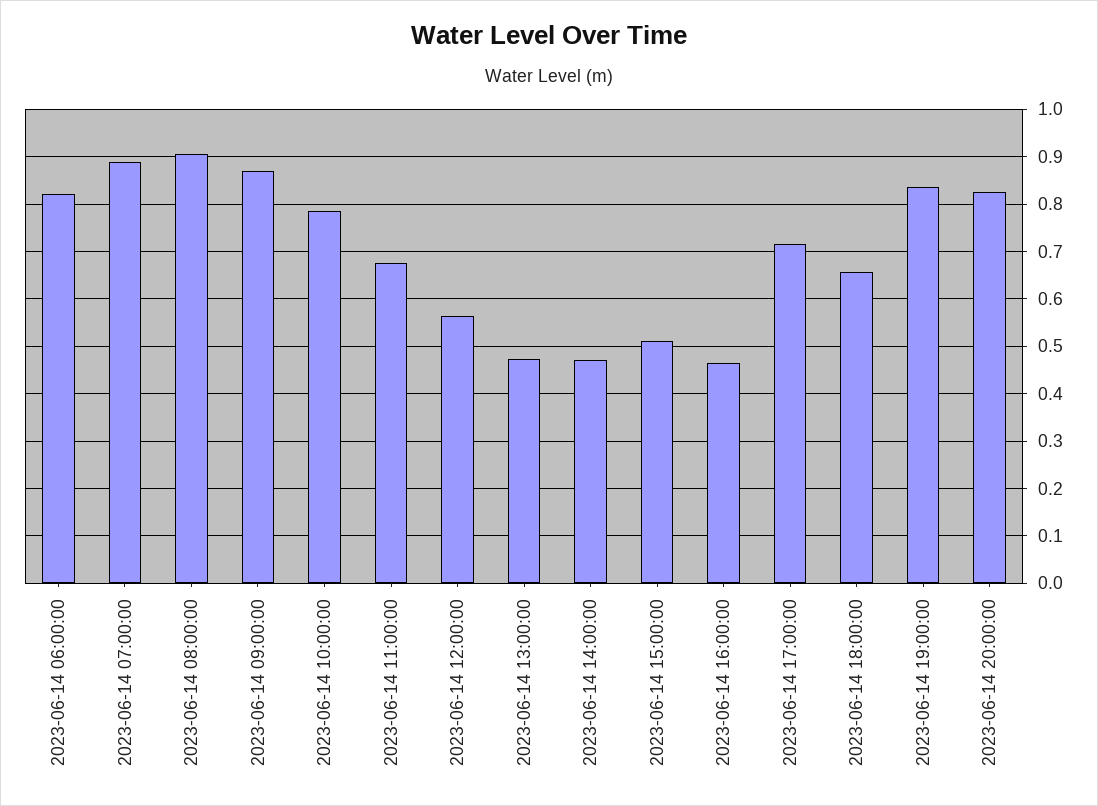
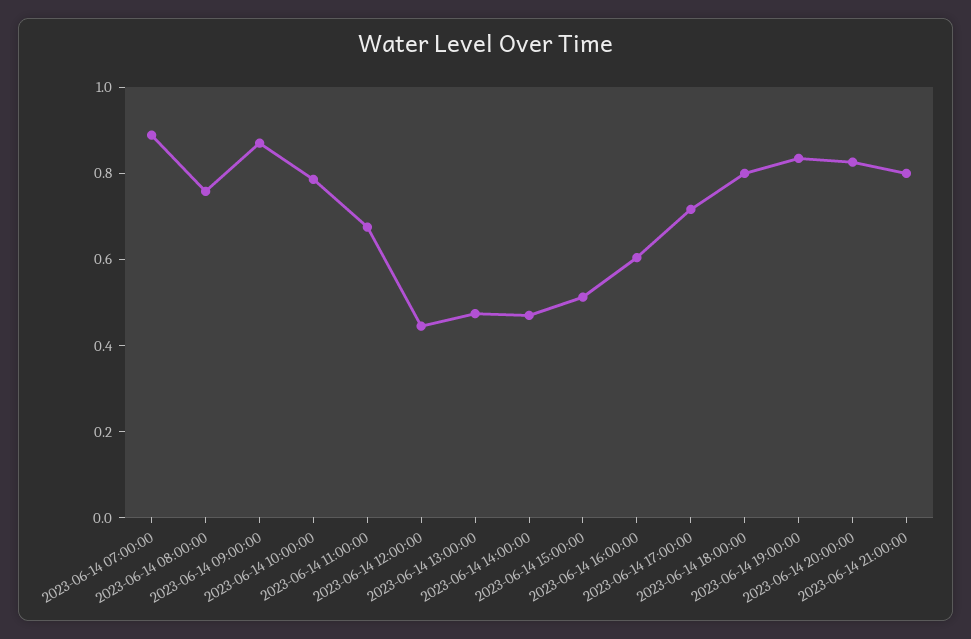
2023-06-14 06:00:00: 0.82 -> none
2023-06-14 08:00:00: 0.9 -> 0.75
2023-06-14 12:00:00: 0.56 -> 0.45
2023-06-14 16:00:00: 0.46 -> 0.6
2023-06-14 18:00:00: 0.66 -> 0.8
2023-06-14 21:00:00: none -> 0.8

